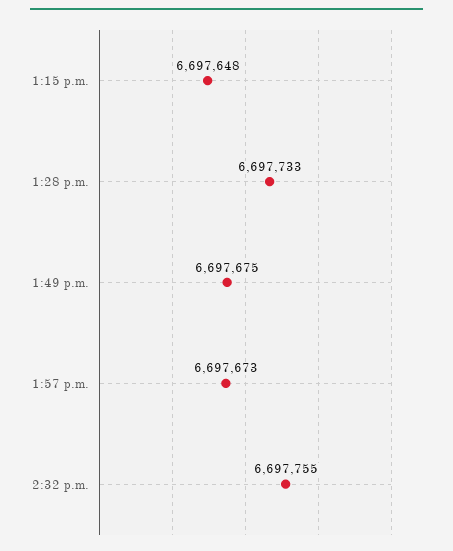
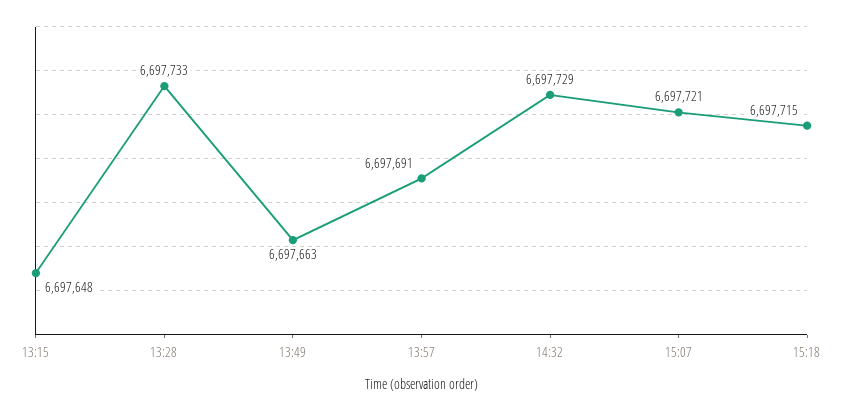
1:49 p.m.: 6697675 -> 6697663
1:57 p.m.: 6697673 -> 6697691
2:32 p.m.: 6697755 -> 6697729
15:07: none -> 6697721
15:18: none -> 6697715

